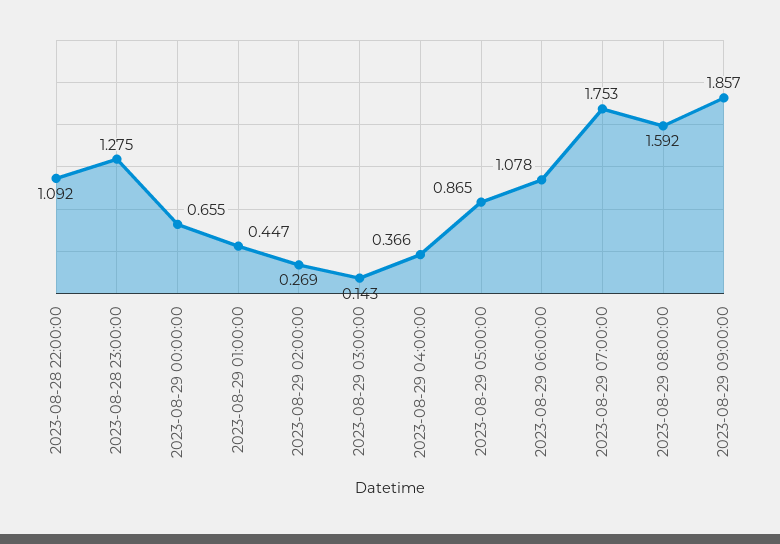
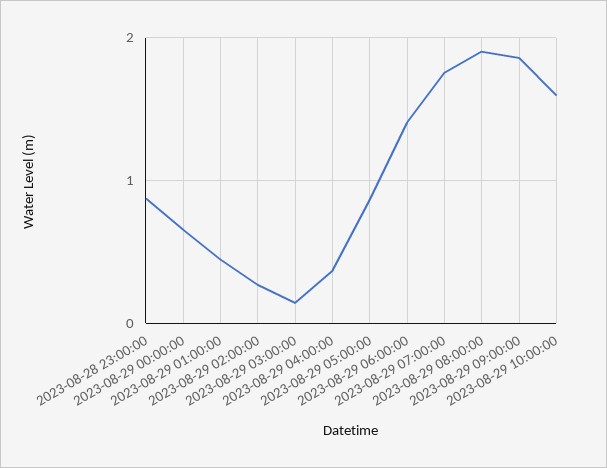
2023-08-28 22:00:00: 1.092 -> none
2023-08-28 23:00:00: 1.275 -> 0.9
2023-08-29 06:00:00: 1.078 -> 1.4
2023-08-29 08:00:00: 1.592 -> 1.9
2023-08-29 10:00:00: none -> 1.6

